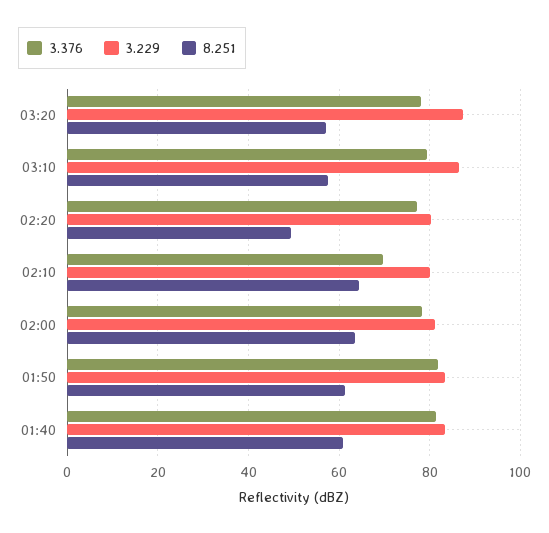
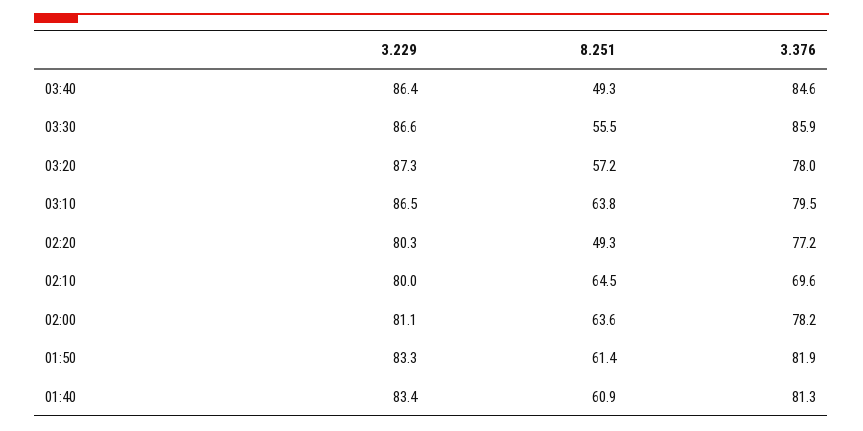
8.251, 03:10: 58 -> 63.8
3.229, 03:40: none -> 86.4
8.251, 03:40: none -> 49.3
3.376, 03:40: none -> 84.6
3.229, 03:30: none -> 86.6
8.251, 03:30: none -> 55.5
3.376, 03:30: none -> 85.9

